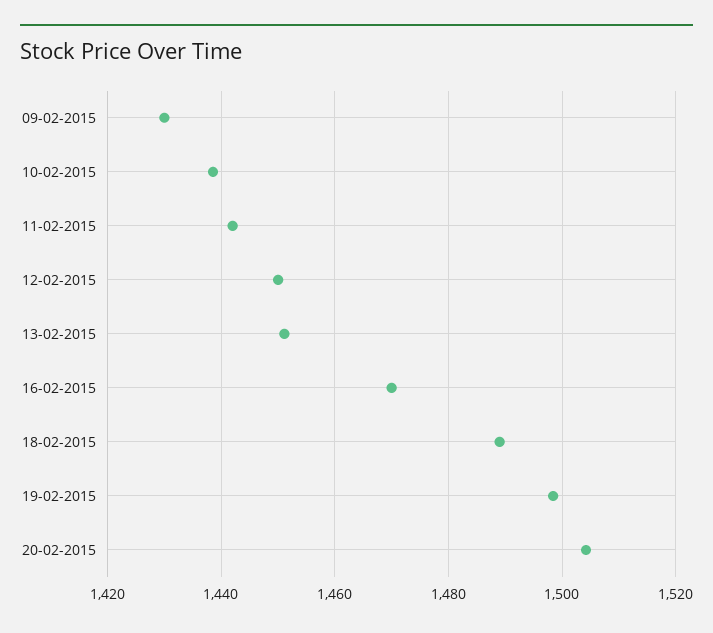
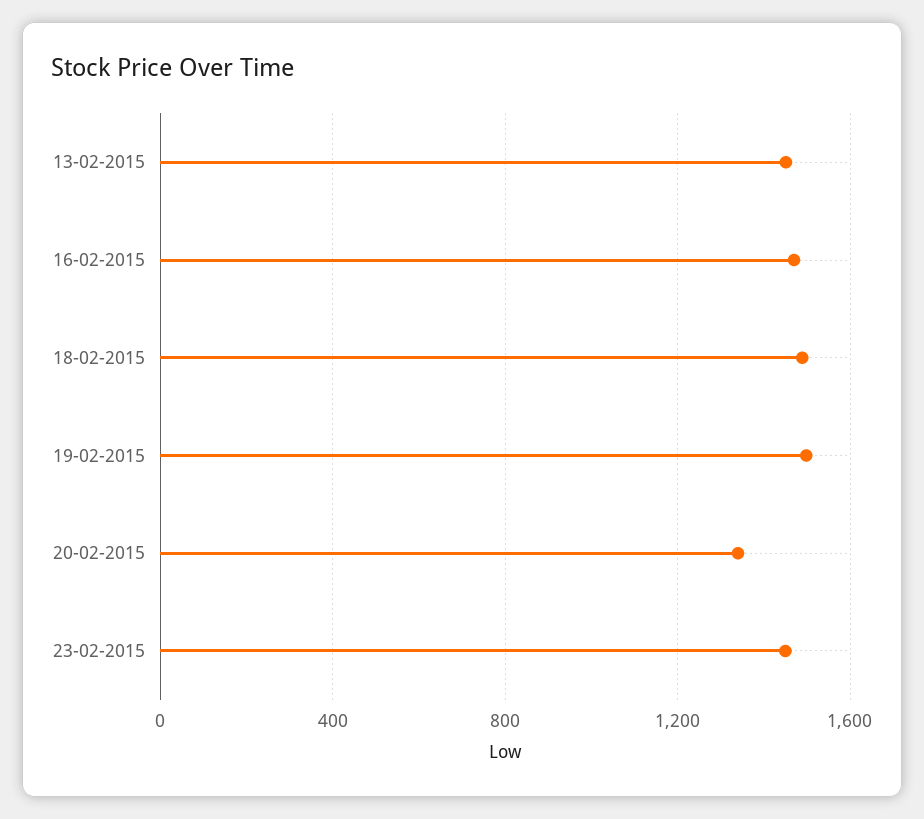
09-02-2015: 1430 -> none
10-02-2015: 1438 -> none
11-02-2015: 1442 -> none
12-02-2015: 1450 -> none
20-02-2015: 1504 -> 1350
23-02-2015: none -> 1450

